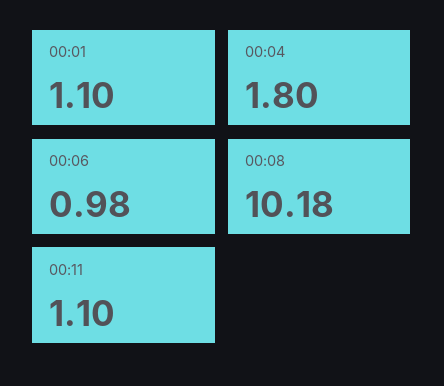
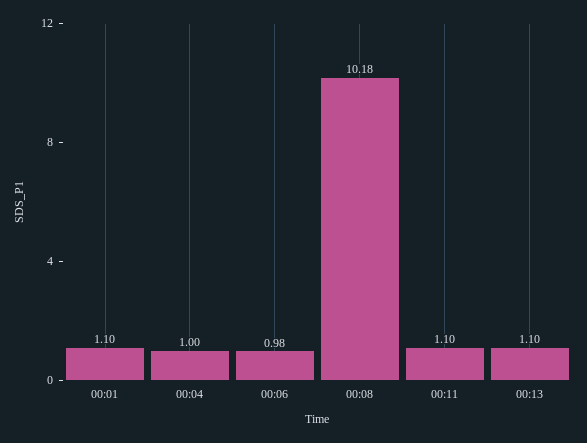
00:04: 1.8 -> 1
00:13: none -> 1.1

